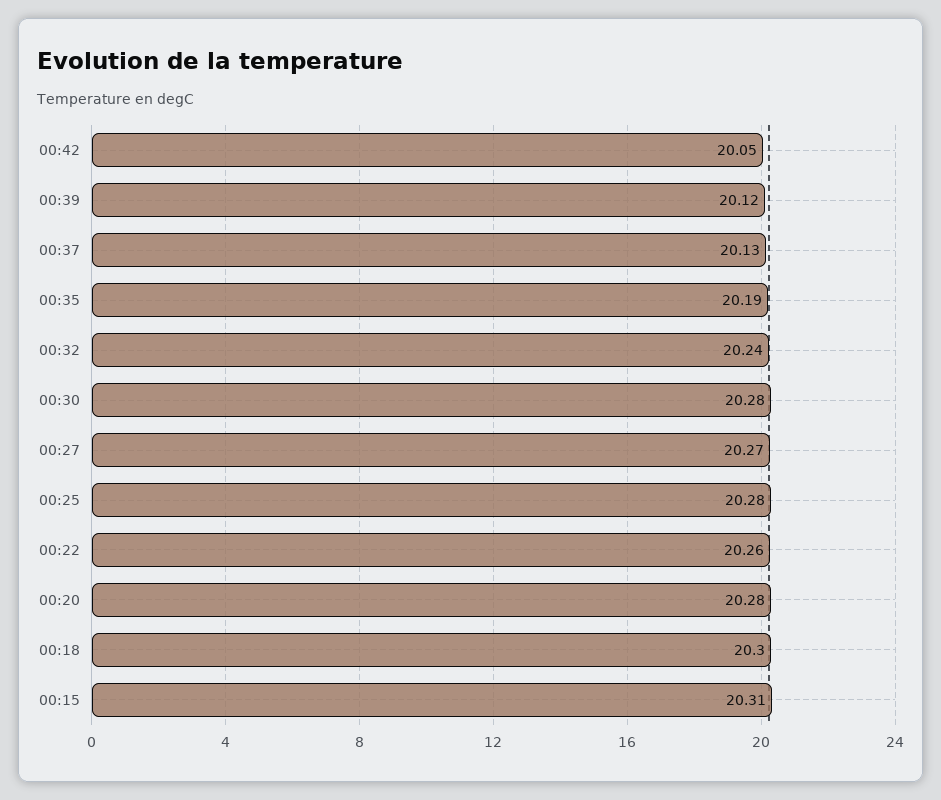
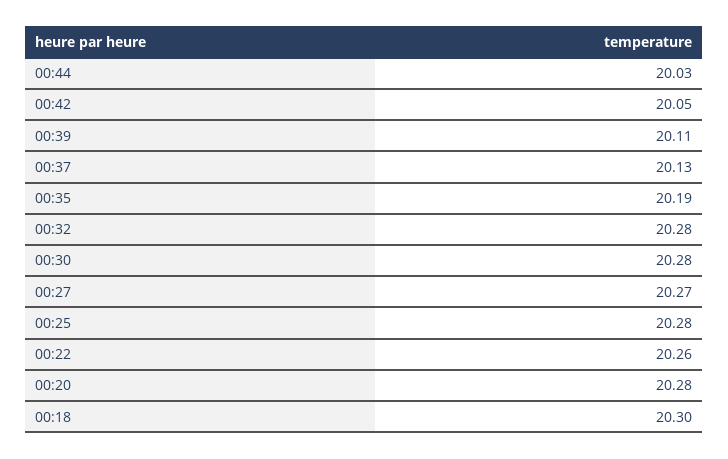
00:39: 20.12 -> 20.11
00:32: 20.24 -> 20.28
00:15: 20.31 -> none
00:44: none -> 20.03

